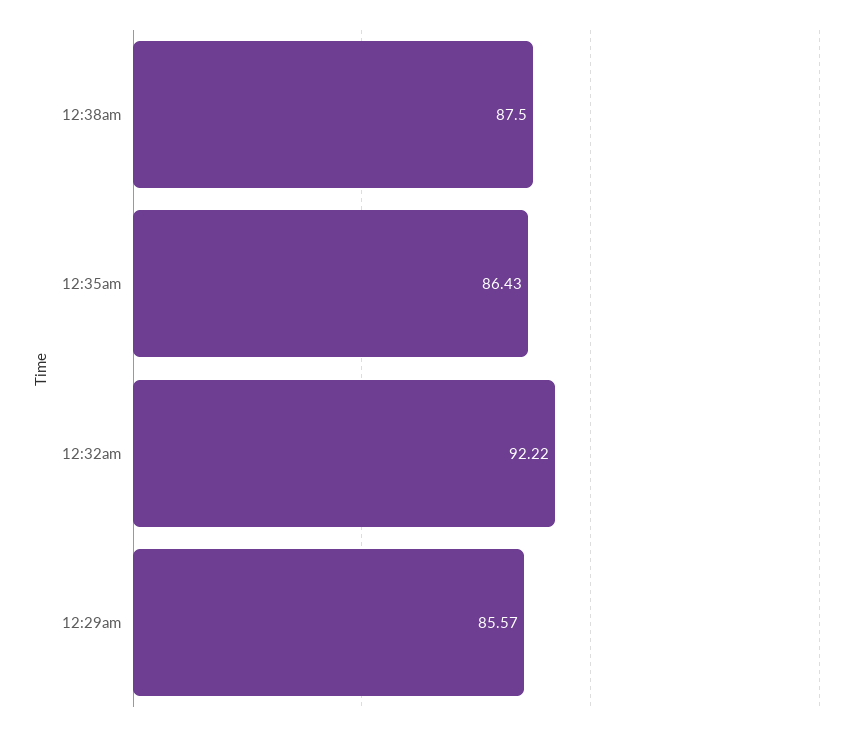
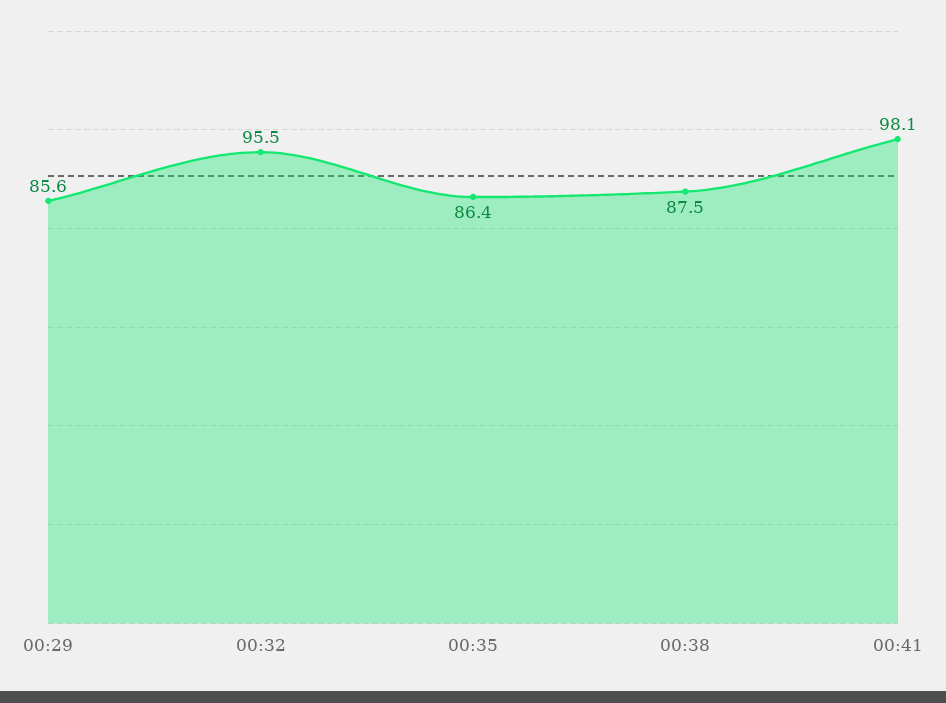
12:32am: 92.22 -> 95.5
00:41: none -> 98.1

